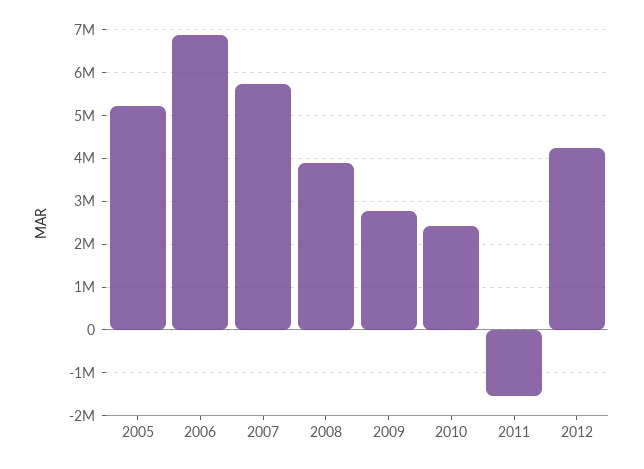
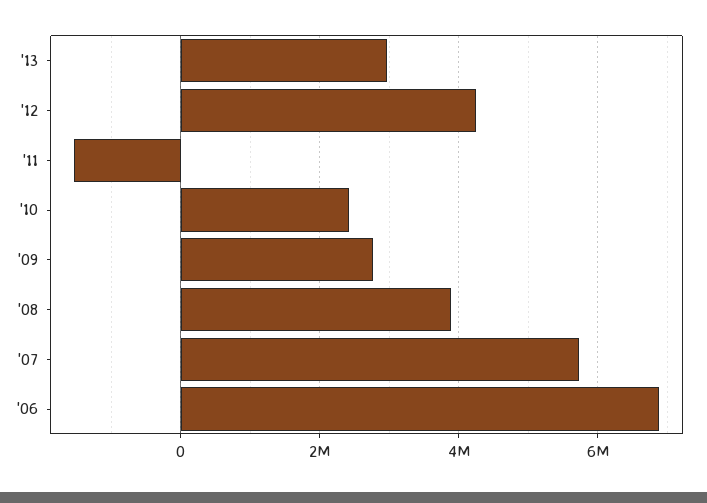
2005: 5200000 -> none
'13: none -> 3000000

